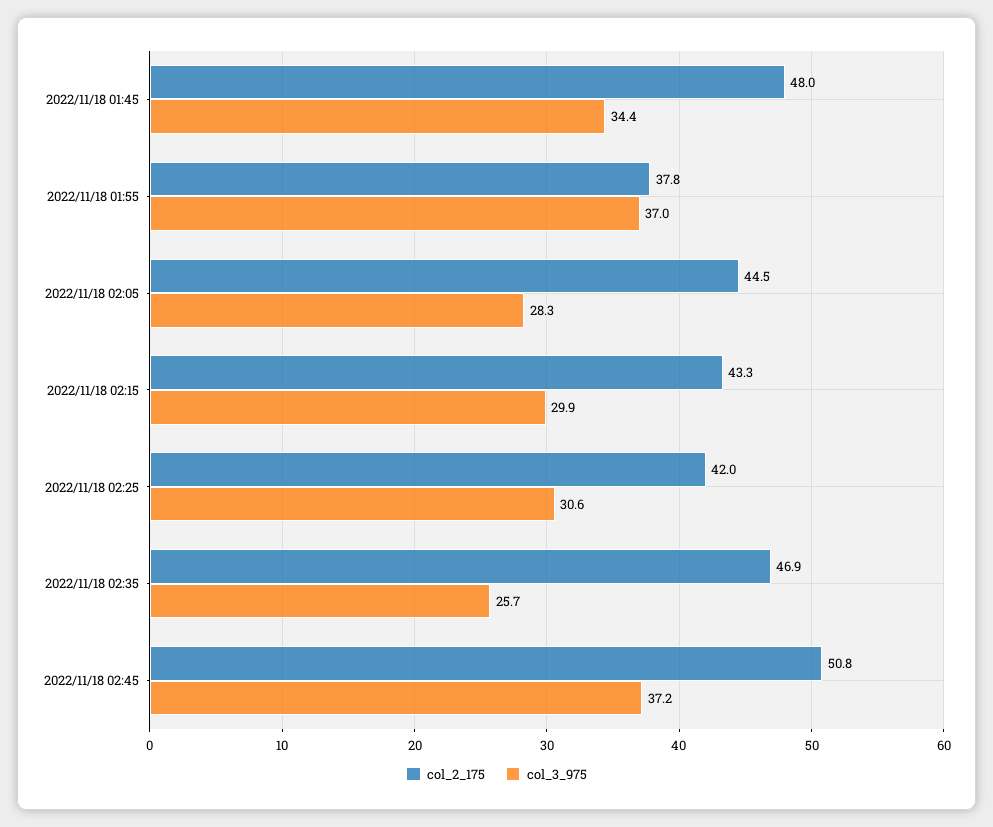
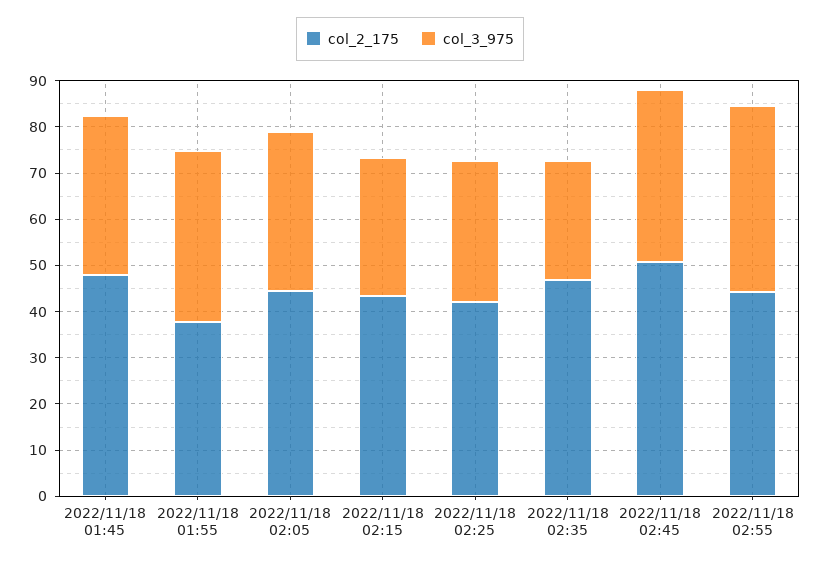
col_3_975, 2022/11/18 02:05: 28.3 -> 34
col_2_175, 2022/11/18 02:55: none -> 44
col_3_975, 2022/11/18 02:55: none -> 40

